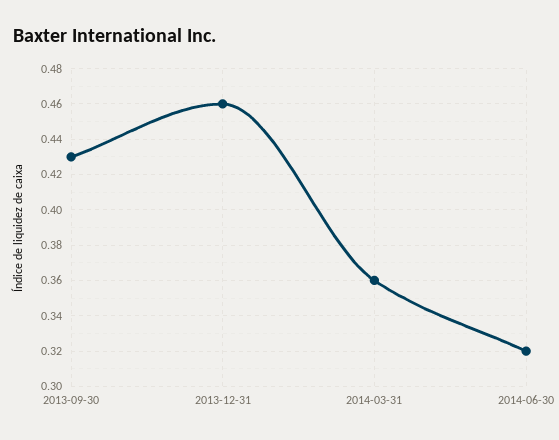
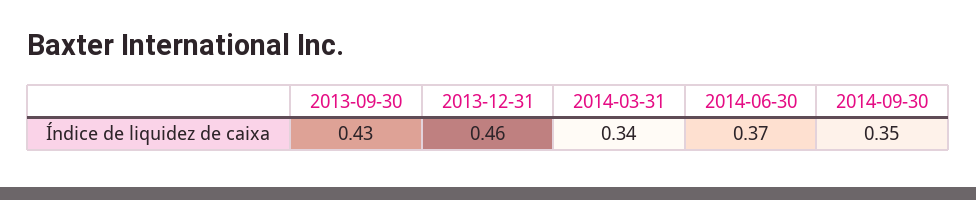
2014-03-31: 0.36 -> 0.34
2014-06-30: 0.32 -> 0.37
2014-09-30: none -> 0.35

